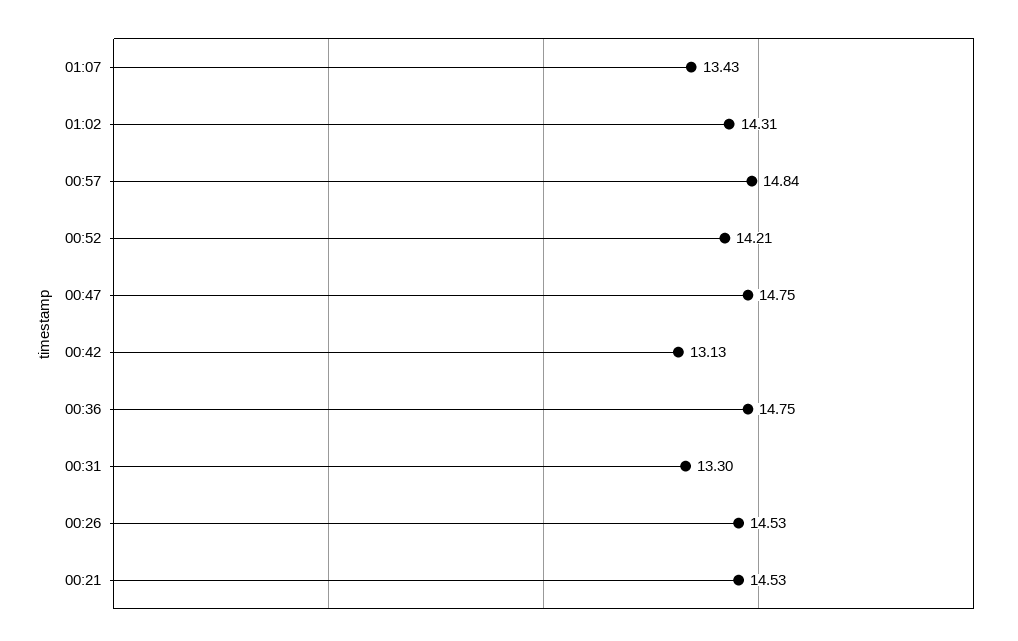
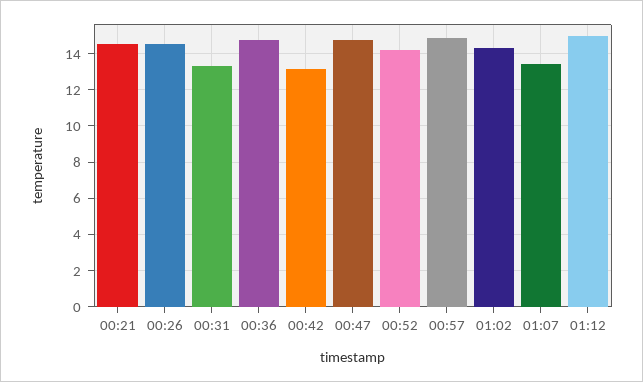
01:12: none -> 15

